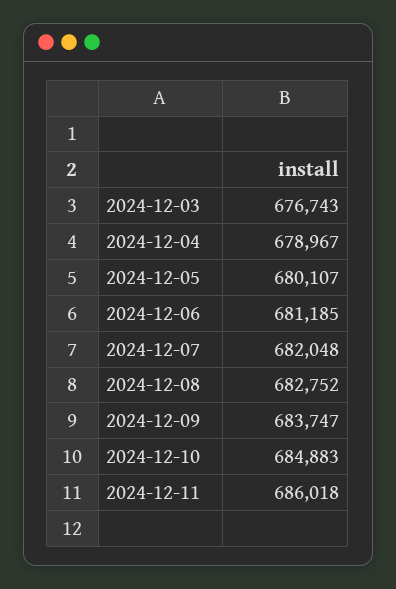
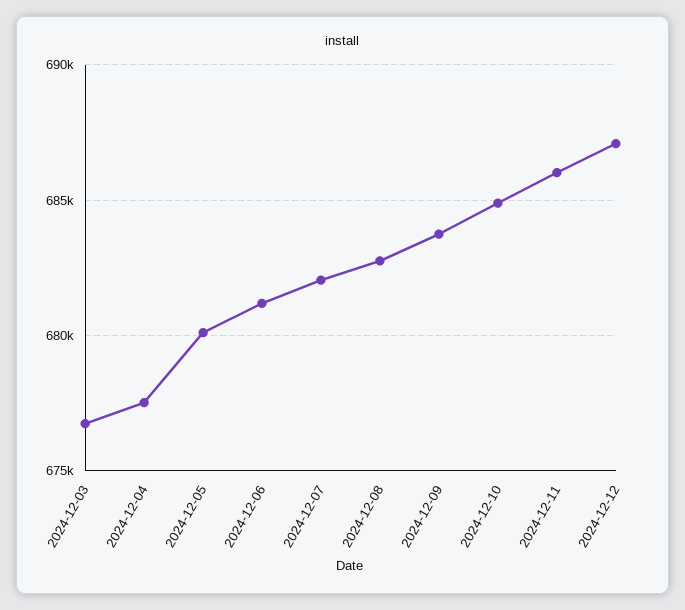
2024-12-04: 678967 -> 677500
2024-12-12: none -> 687000

